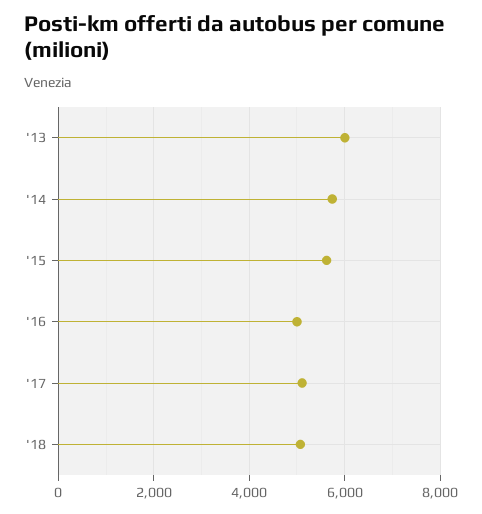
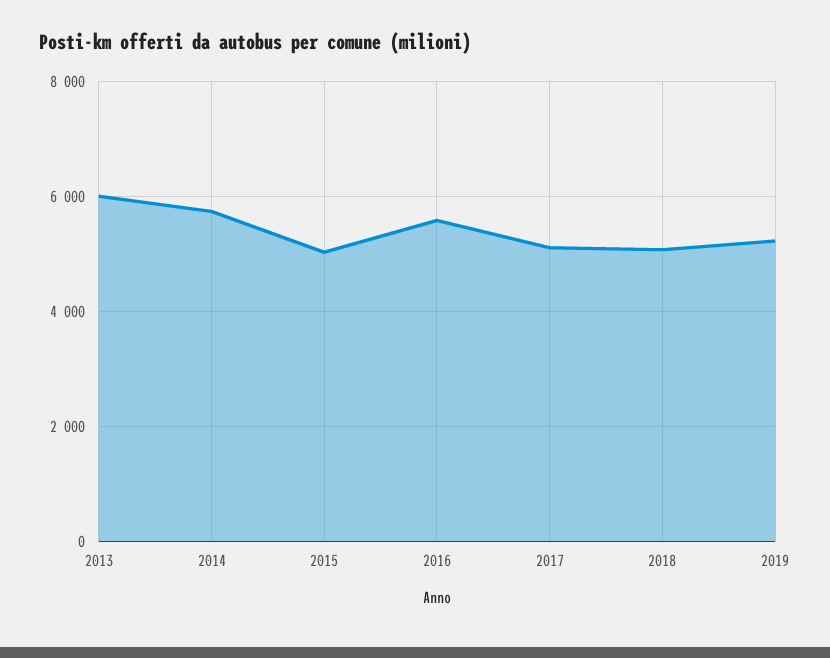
'15: 5600 -> 5000
'16: 5000 -> 5600
2019: none -> 5200

